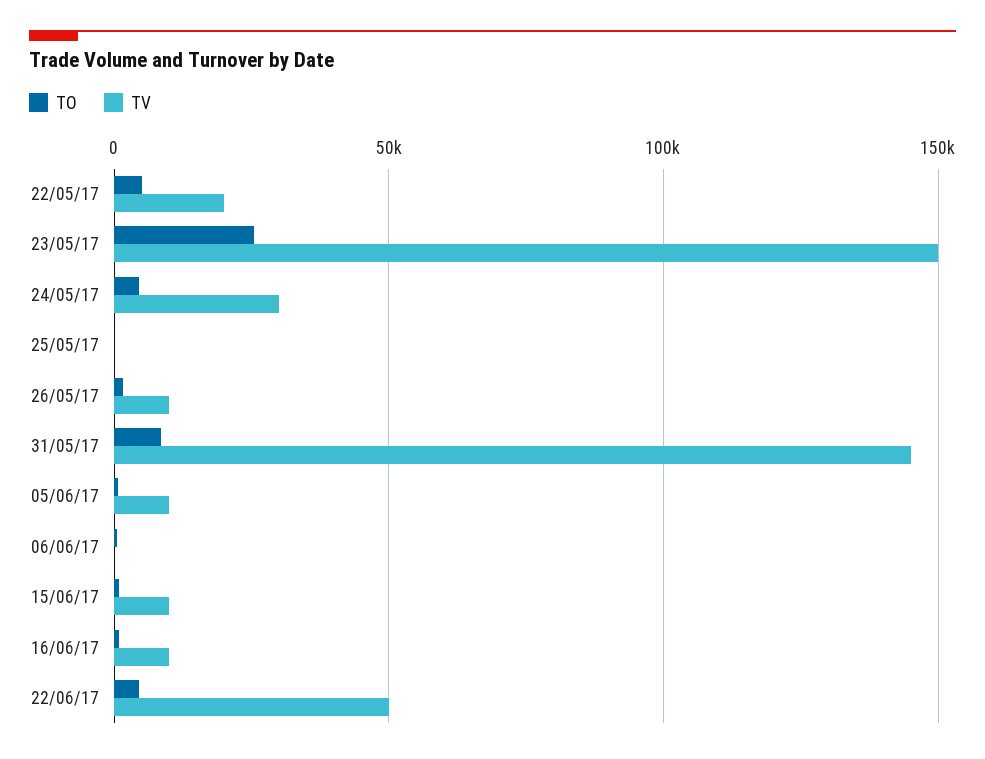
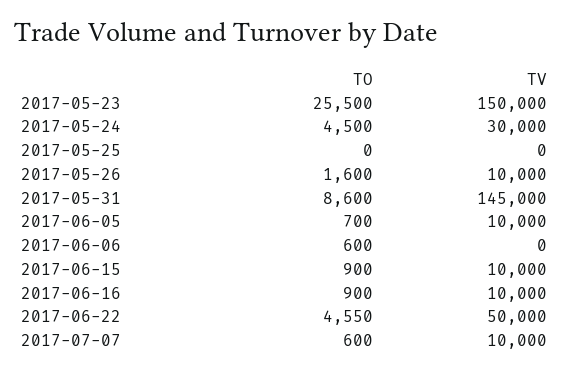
TO, 22/05/17: 5000 -> none
TV, 22/05/17: 20000 -> none
TO, 2017-07-07: none -> 600
TV, 2017-07-07: none -> 10000

